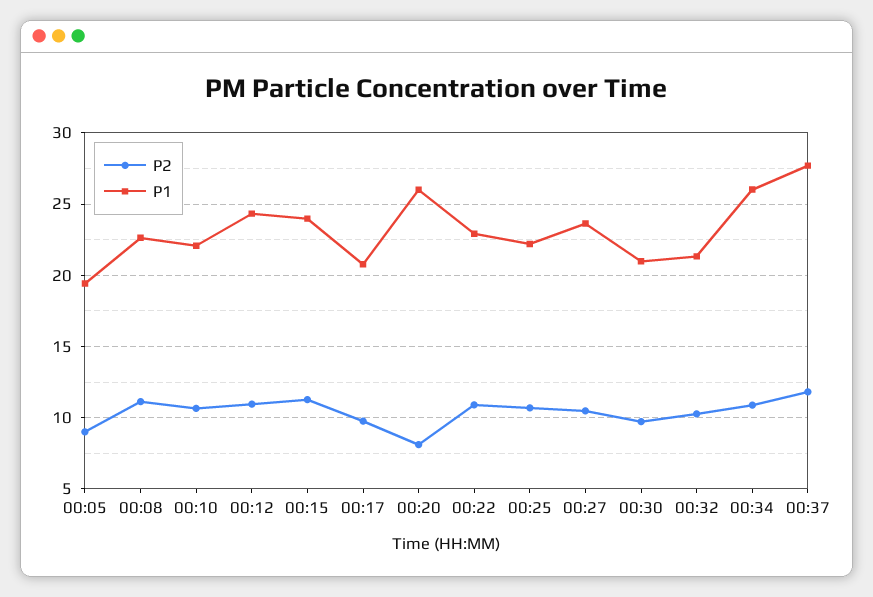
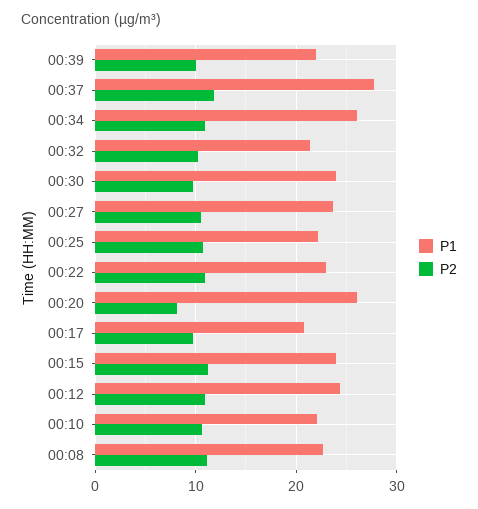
P2, 00:05: 9 -> none
P1, 00:05: 19.5 -> none
P1, 00:30: 21 -> 24
P1, 00:39: none -> 22
P2, 00:39: none -> 10

